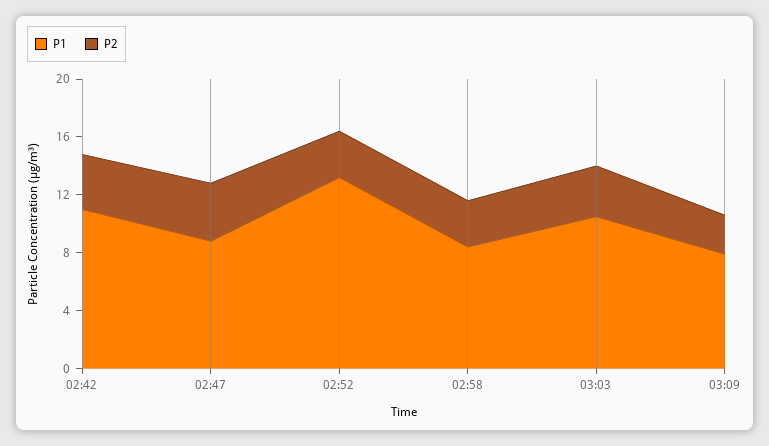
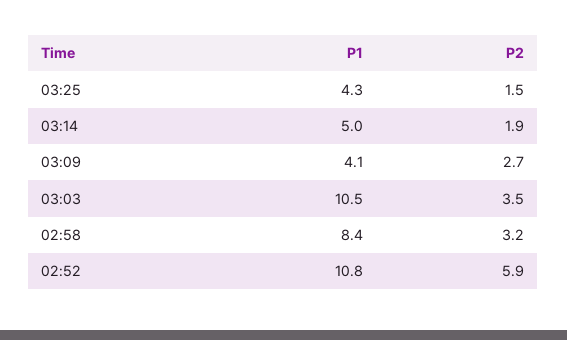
P1, 02:42: 11 -> none
P2, 02:42: 4 -> none
P1, 02:47: 9 -> none
P2, 02:47: 4 -> none
P1, 02:52: 13 -> 10.8
P2, 02:52: 3 -> 5.9
P1, 03:09: 8 -> 4.1
P1, 03:25: none -> 4.3
P2, 03:25: none -> 1.5
P1, 03:14: none -> 5
P2, 03:14: none -> 1.9

